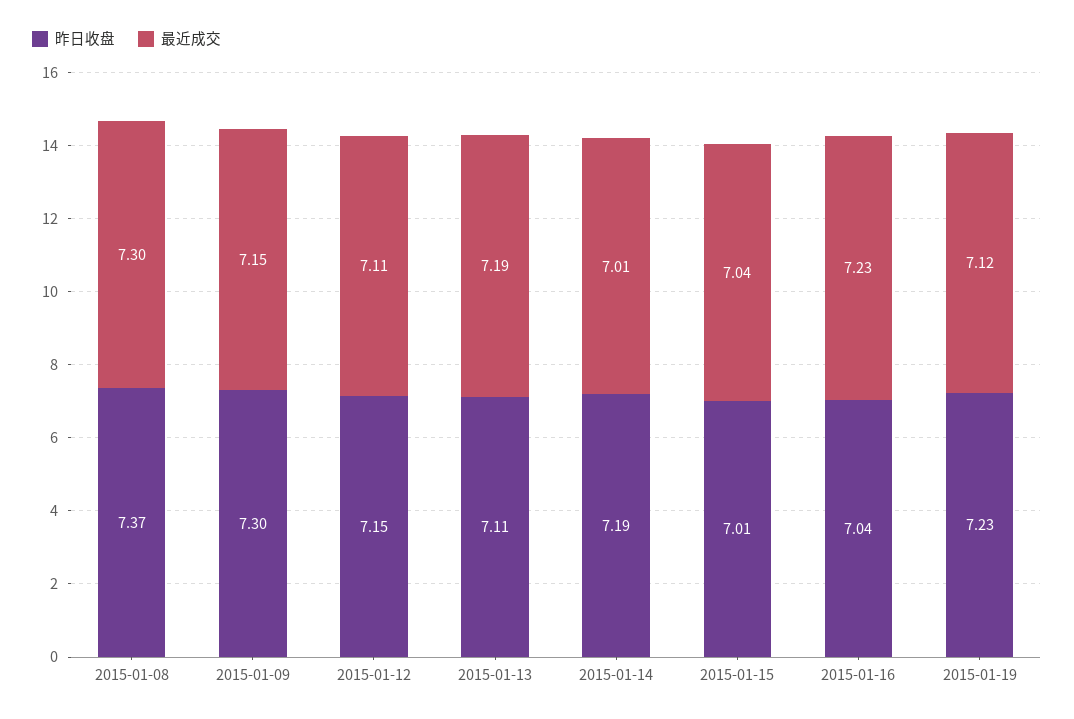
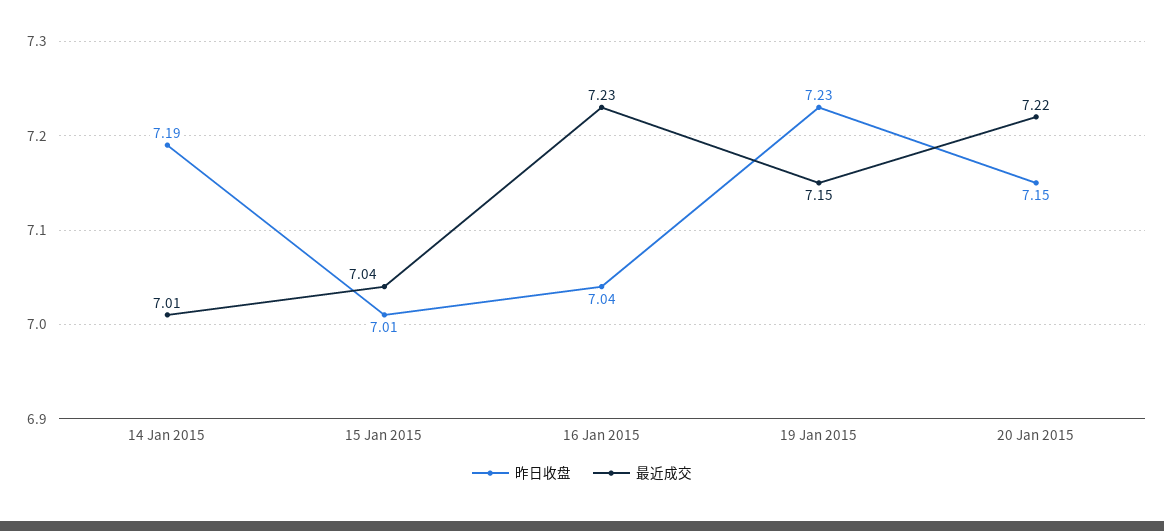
昨日收盘, 2015-01-08: 7.37 -> none
最近成交, 2015-01-08: 7.3 -> none
昨日收盘, 2015-01-09: 7.3 -> none
最近成交, 2015-01-09: 7.15 -> none
昨日收盘, 2015-01-12: 7.15 -> none
最近成交, 2015-01-12: 7.11 -> none
昨日收盘, 2015-01-13: 7.11 -> none
最近成交, 2015-01-13: 7.19 -> none
最近成交, 2015-01-19: 7.12 -> 7.15
昨日收盘, 20 Jan 2015: none -> 7.15
最近成交, 20 Jan 2015: none -> 7.22

